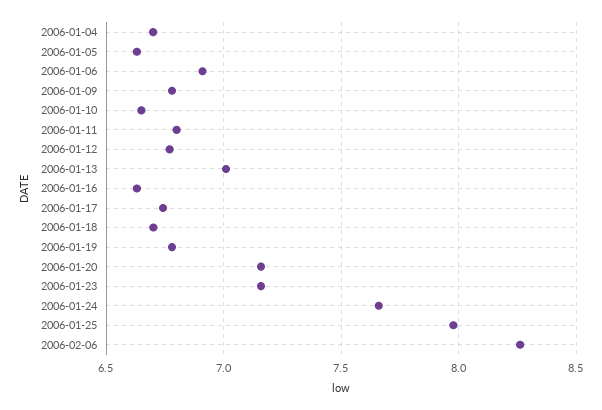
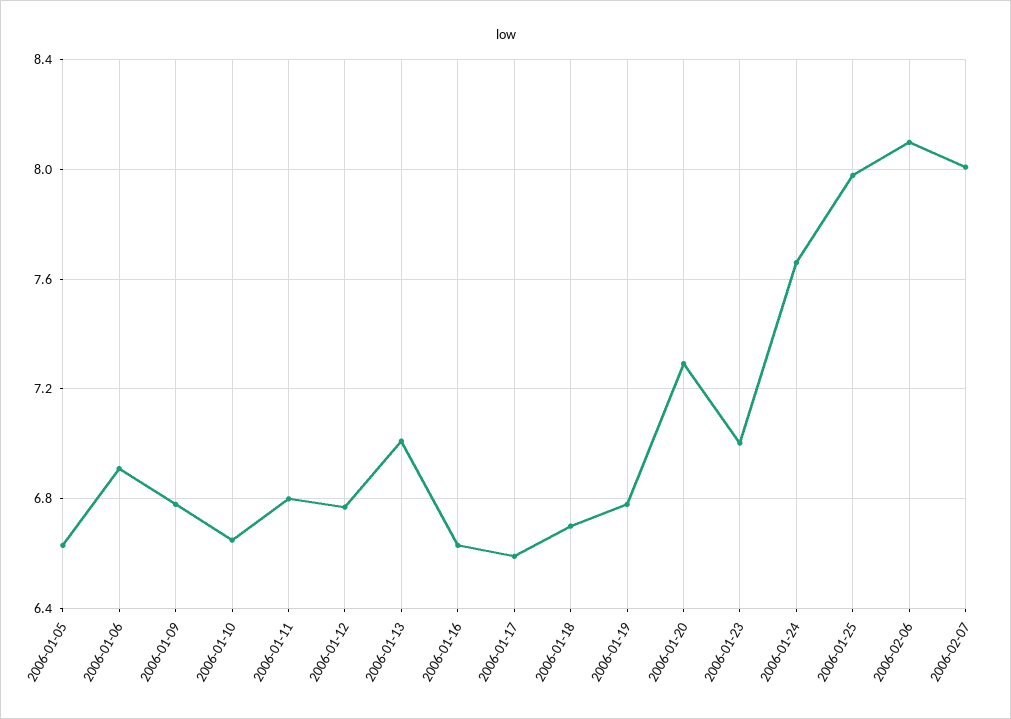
2006-01-04: 6.7 -> none
2006-01-17: 6.75 -> 6.6
2006-01-20: 7.15 -> 7.3
2006-01-23: 7.15 -> 7
2006-02-06: 8.25 -> 8.1
2006-02-07: none -> 8

